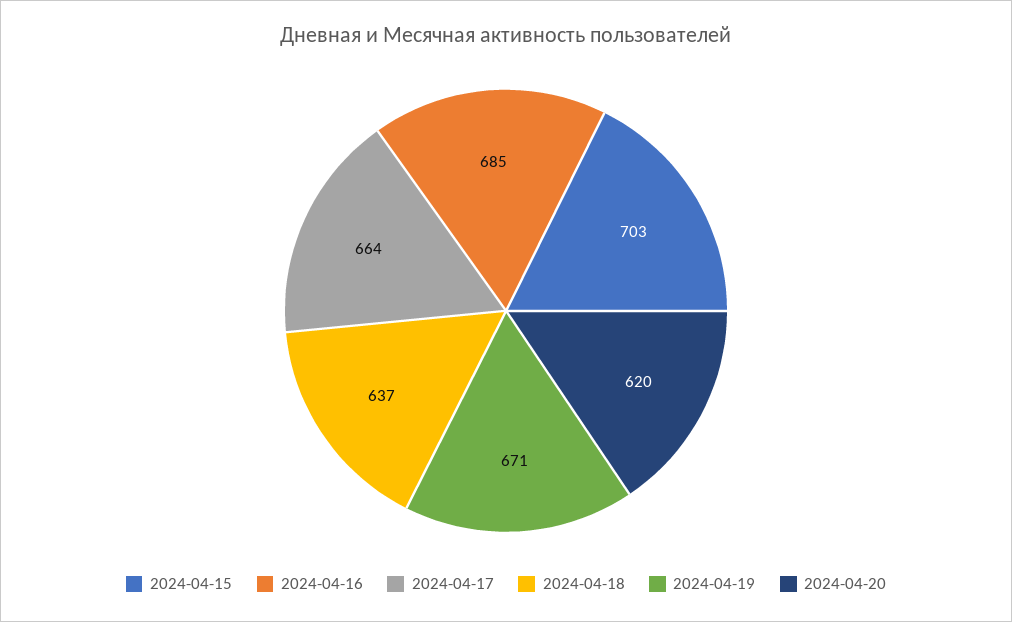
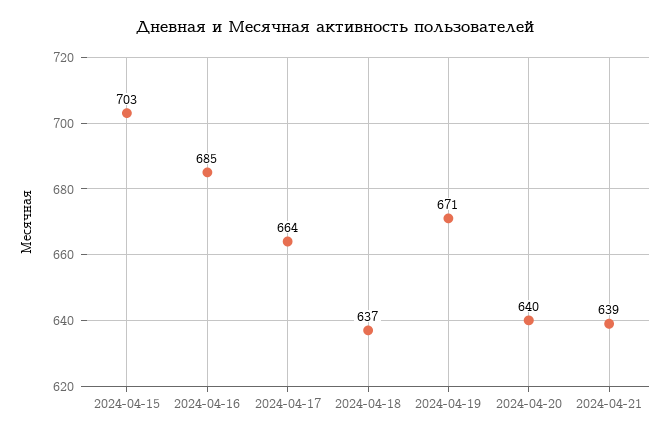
2024-04-20: 620 -> 640
2024-04-21: none -> 639

